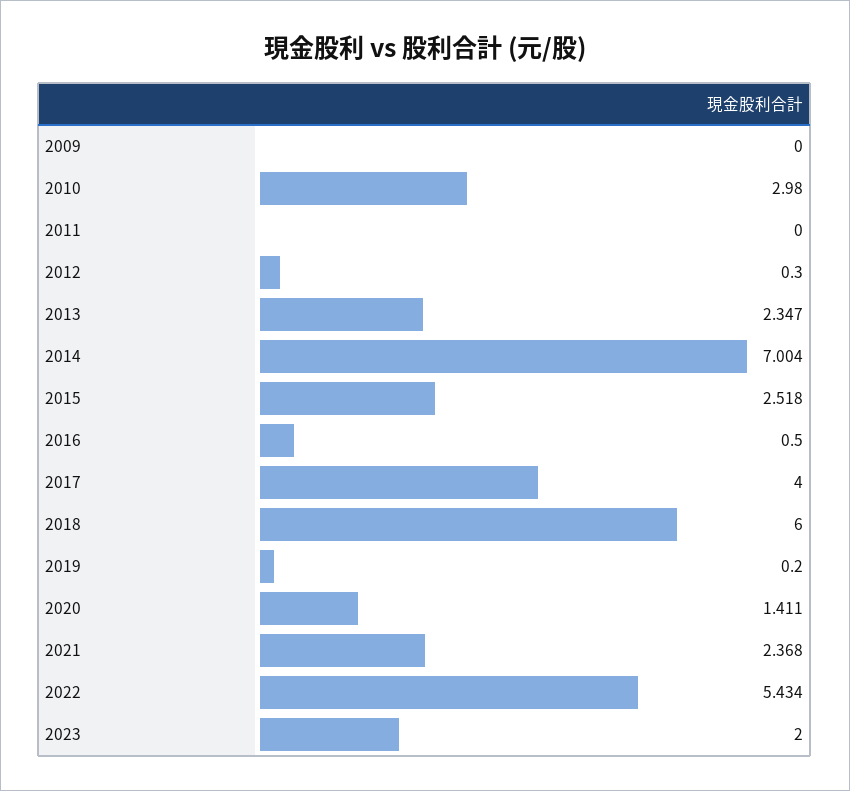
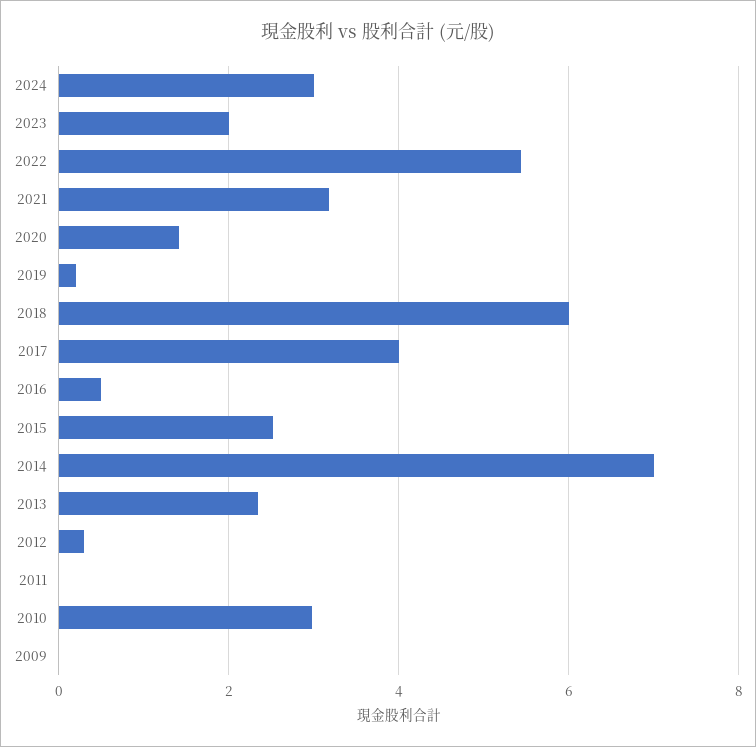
2021: 2.368 -> 3.2
2024: none -> 3

